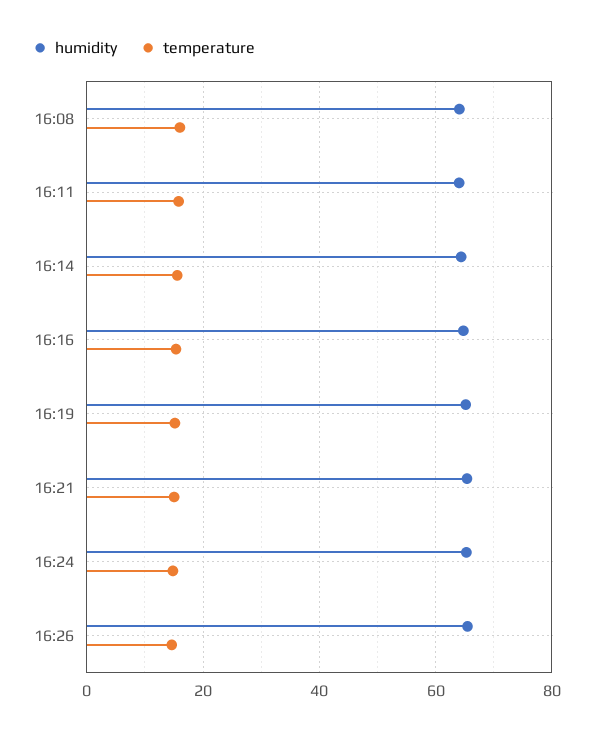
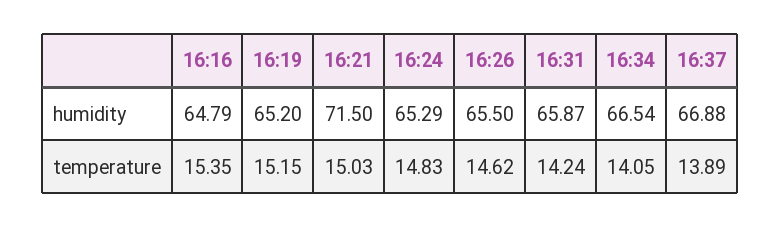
humidity, 16:08: 64 -> none
temperature, 16:08: 16 -> none
humidity, 16:11: 64 -> none
temperature, 16:11: 16 -> none
humidity, 16:14: 64 -> none
temperature, 16:14: 16 -> none
humidity, 16:21: 66 -> 71.5
humidity, 16:31: none -> 65.87
humidity, 16:34: none -> 66.54
humidity, 16:37: none -> 66.88
temperature, 16:31: none -> 14.24
temperature, 16:34: none -> 14.05
temperature, 16:37: none -> 13.89

